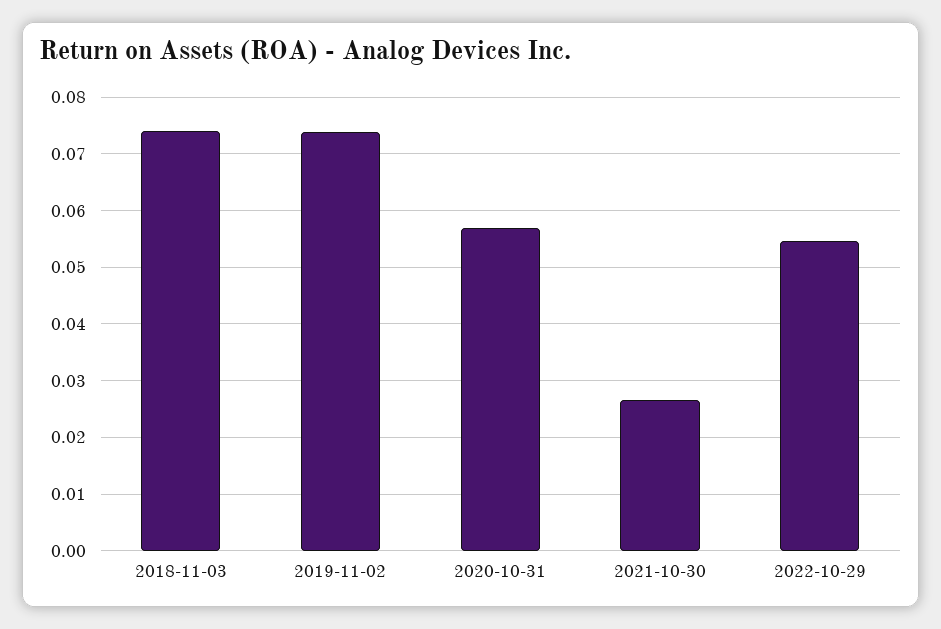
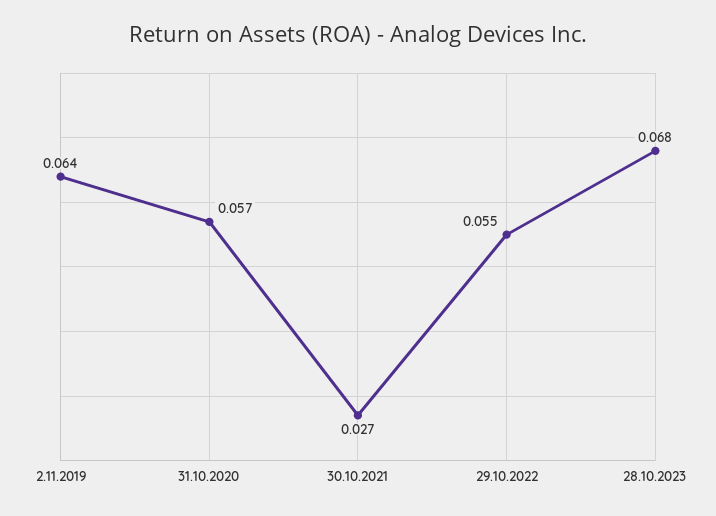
2018-11-03: 0.074 -> none
2019-11-02: 0.074 -> 0.064
28.10.2023: none -> 0.068

